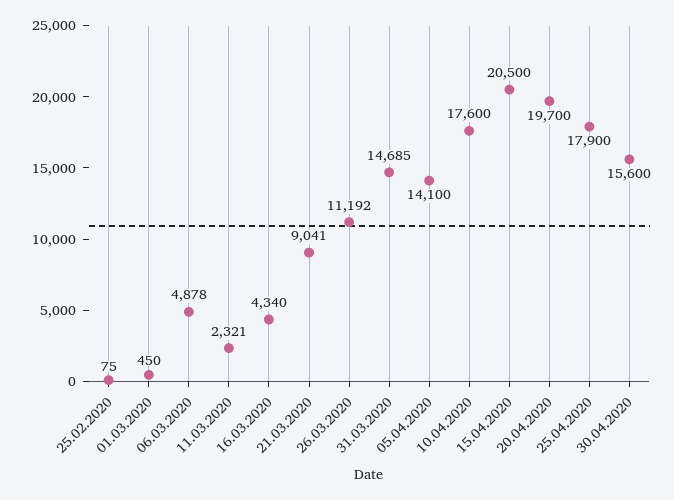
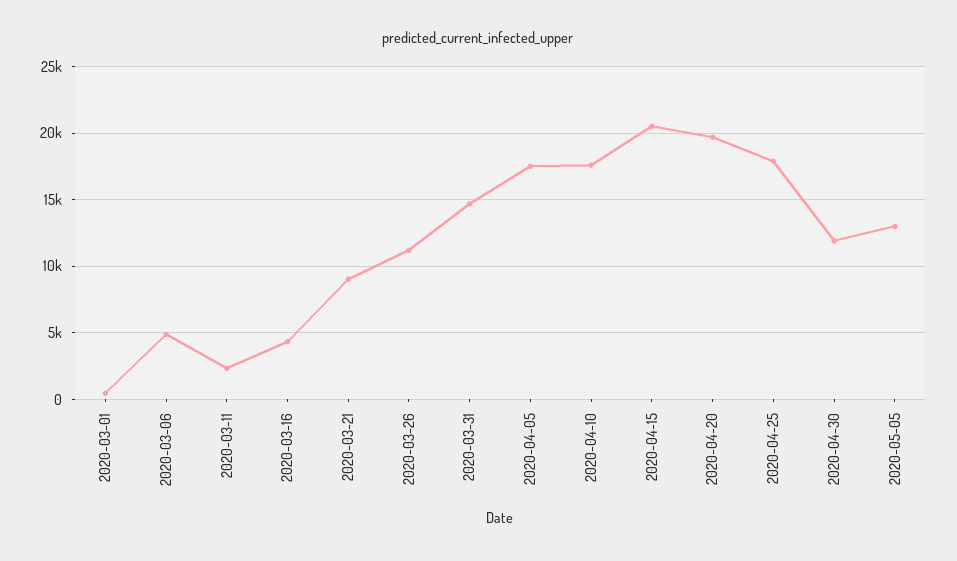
25.02.2020: 75 -> none
05.04.2020: 14100 -> 17500
30.04.2020: 15600 -> 12000
2020-05-05: none -> 13000

